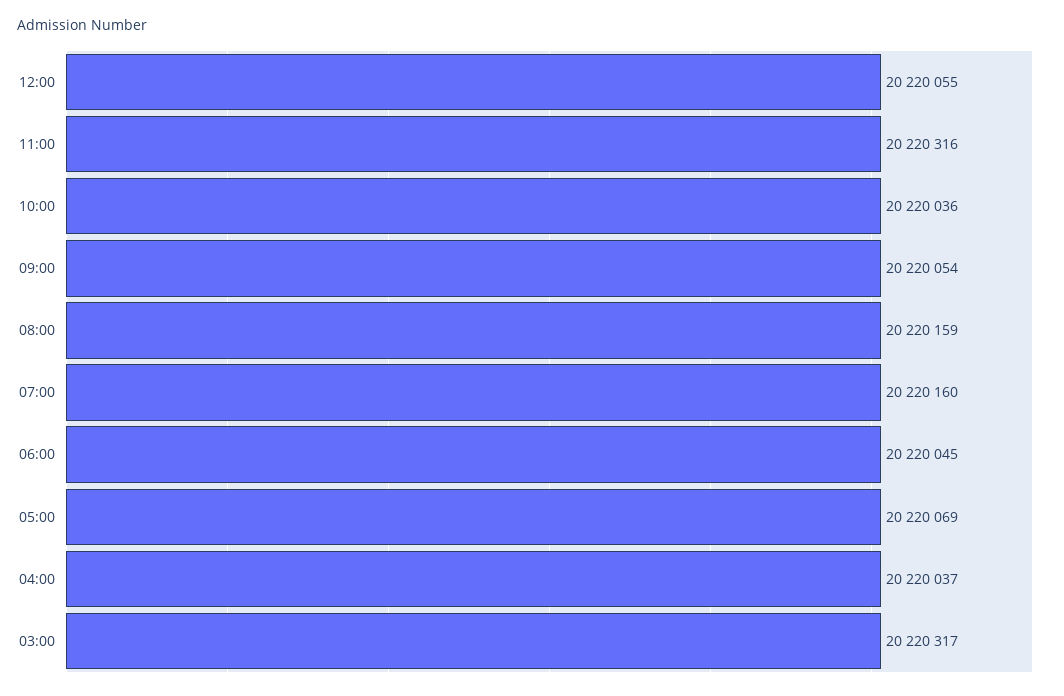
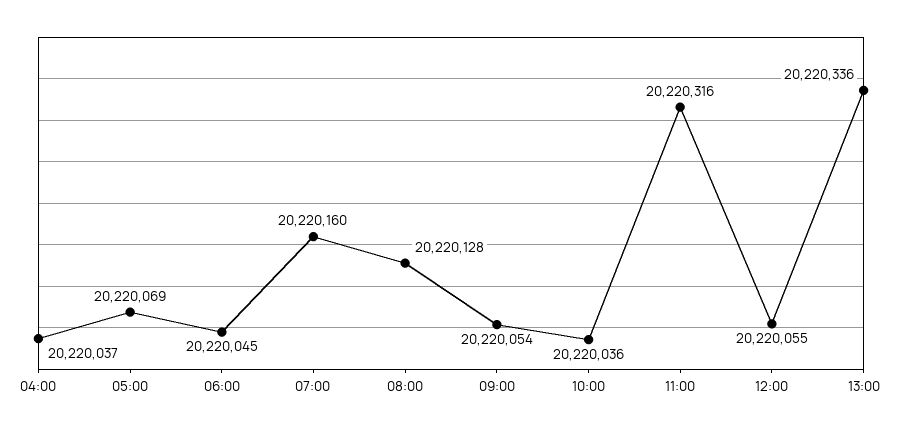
08:00: 20220159 -> 20220128
03:00: 20220317 -> none
13:00: none -> 20220336

